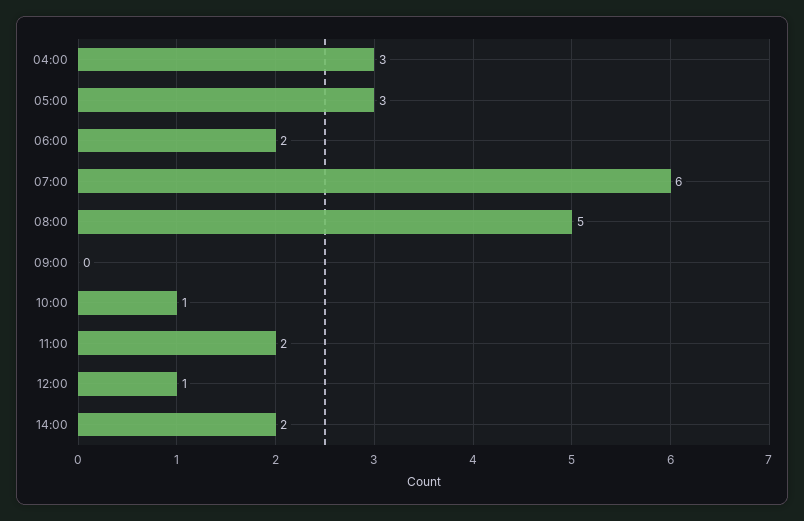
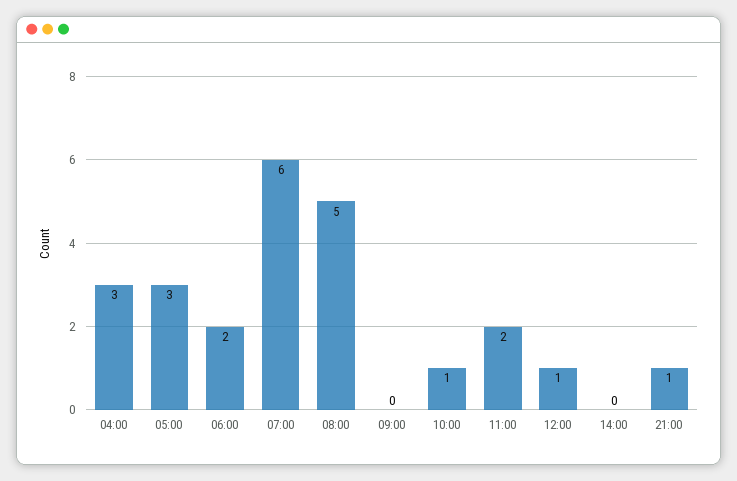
14:00: 2 -> 0
21:00: none -> 1

